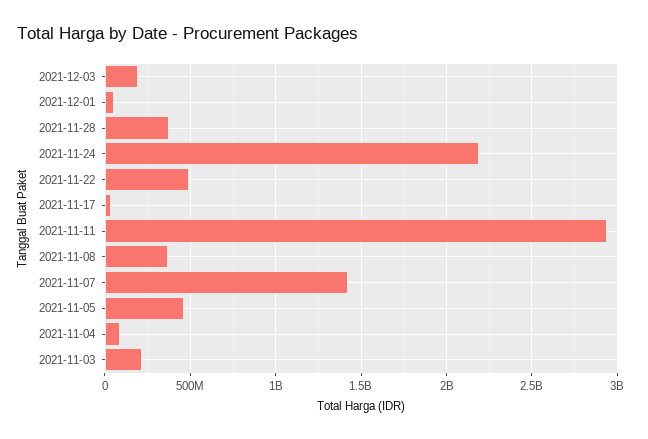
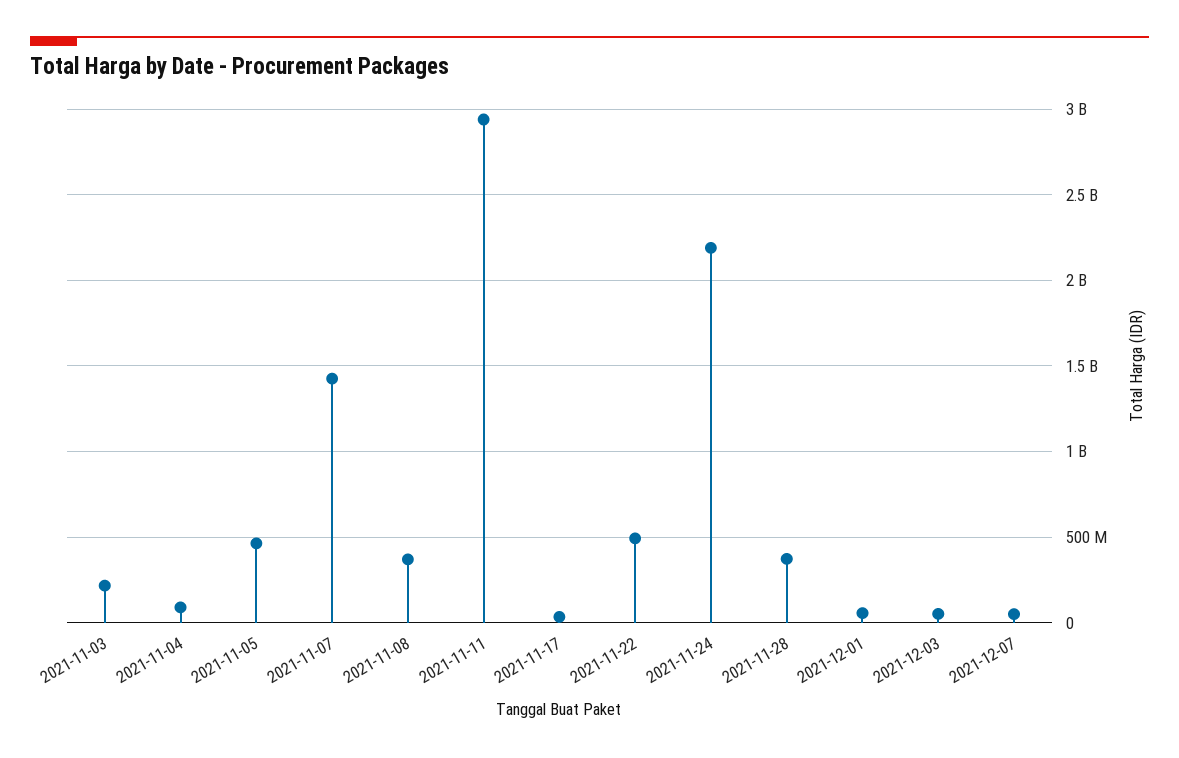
2021-12-03: 200000000 -> 50000000
2021-12-07: none -> 50000000

